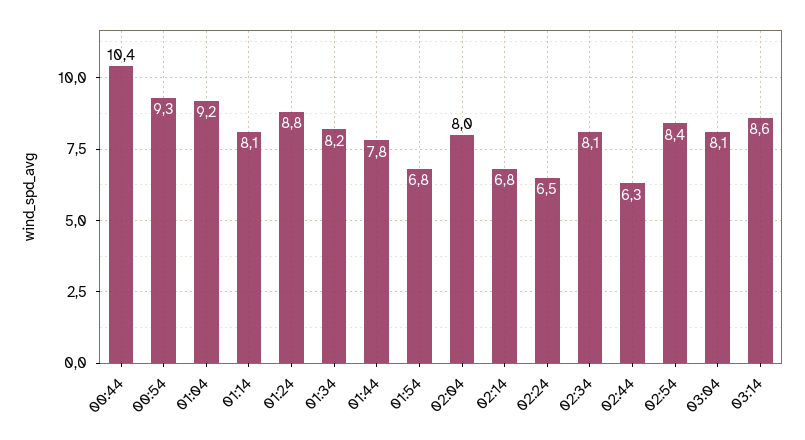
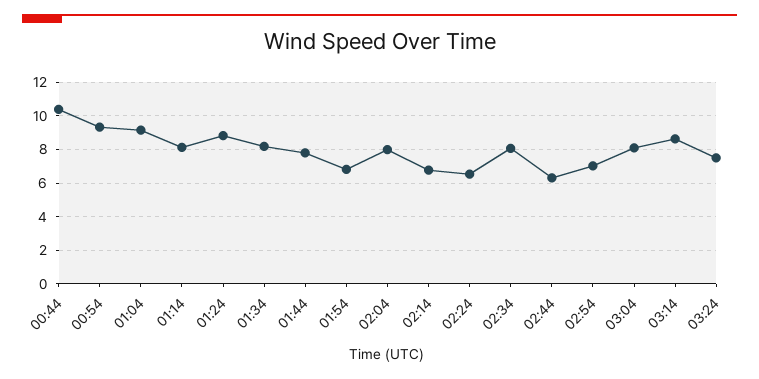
02:54: 8.4 -> 7
03:24: none -> 7.5

